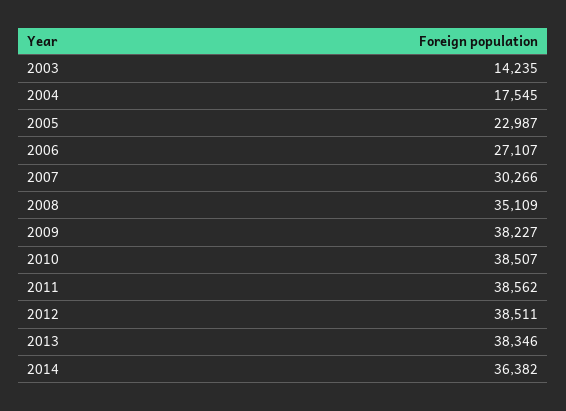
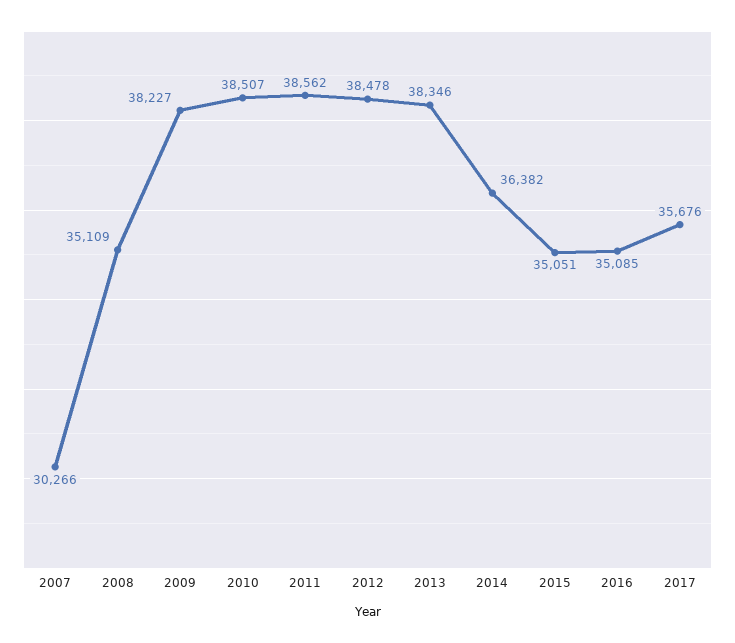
2003: 14235 -> none
2004: 17545 -> none
2005: 22987 -> none
2006: 27107 -> none
2012: 38511 -> 38478
2015: none -> 35051
2016: none -> 35085
2017: none -> 35676

